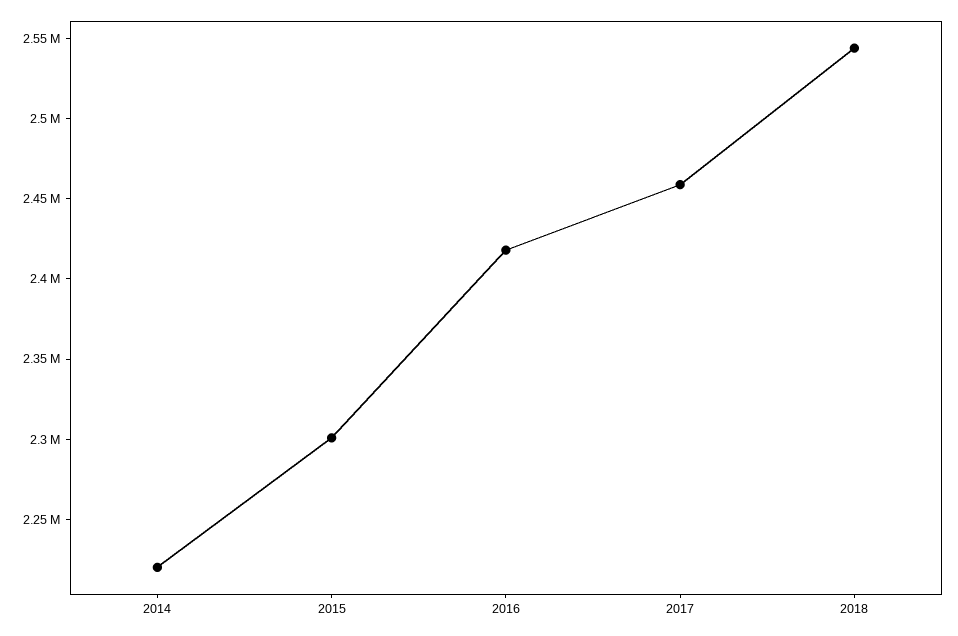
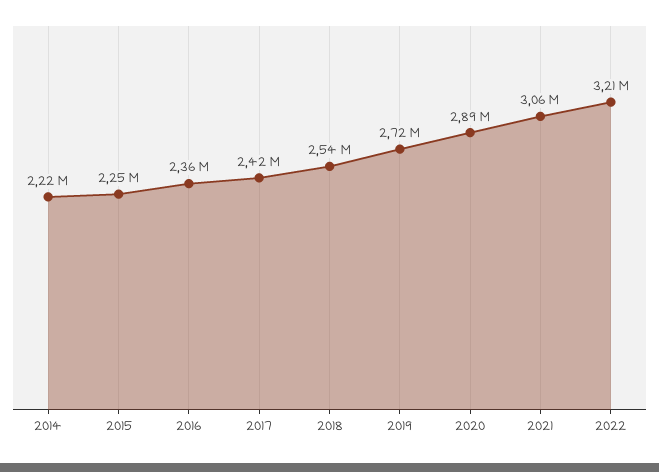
2015: 2300000 -> 2250000
2016: 2420000 -> 2360000
2017: 2460000 -> 2420000
2019: none -> 2720000
2020: none -> 2890000
2021: none -> 3060000
2022: none -> 3210000

